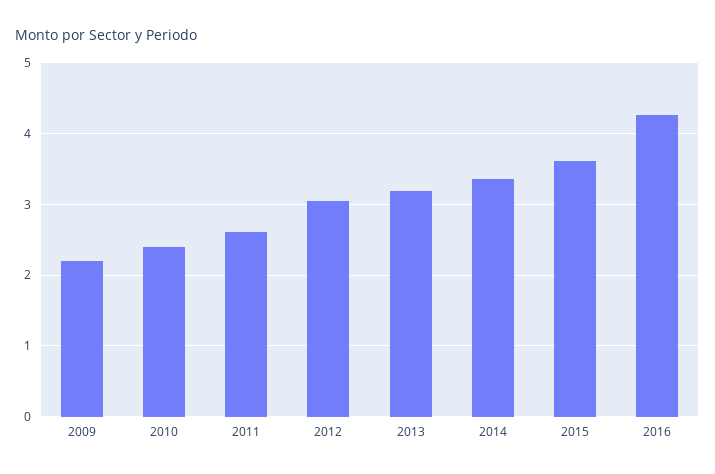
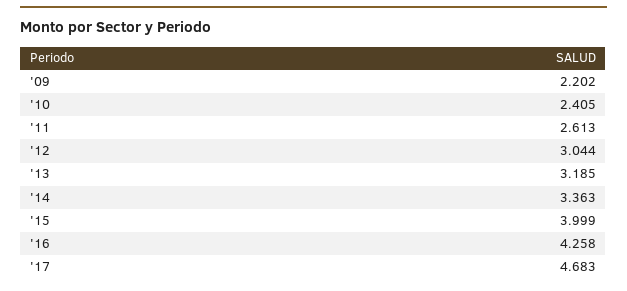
2015: 3.6 -> 3.999
'17: none -> 4.683

